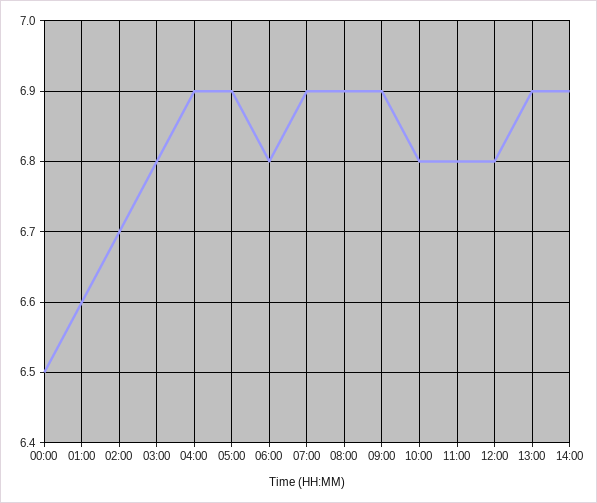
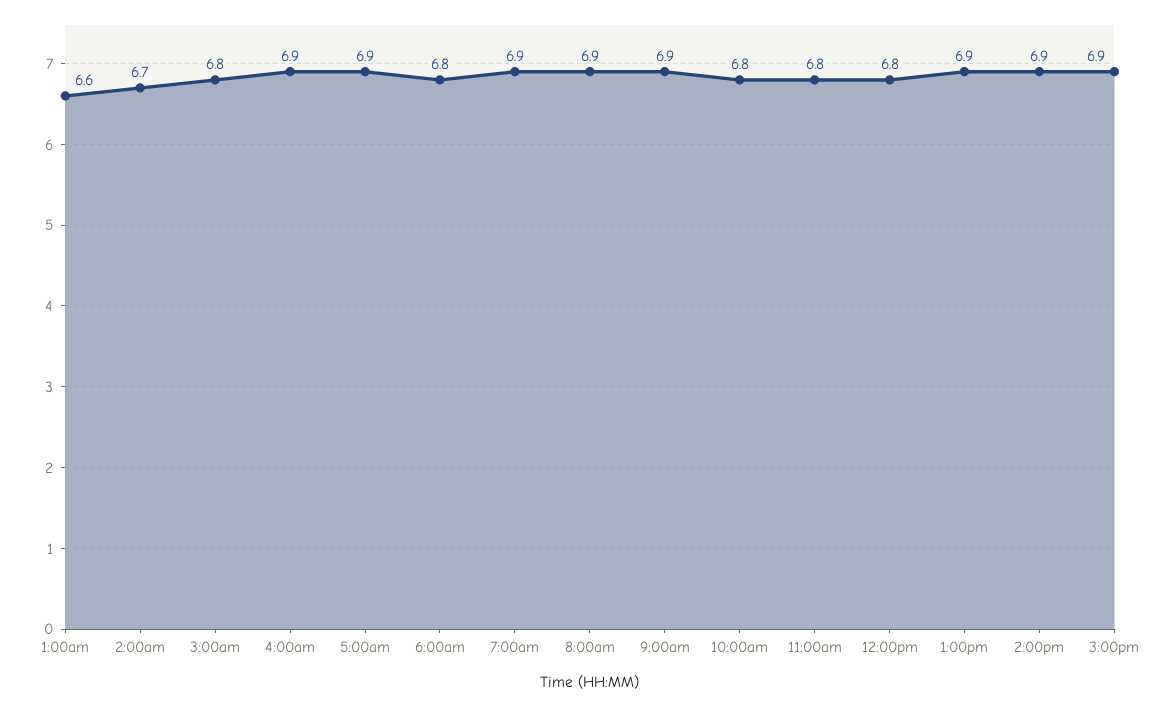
00:00: 6.5 -> none
3:00pm: none -> 6.9

